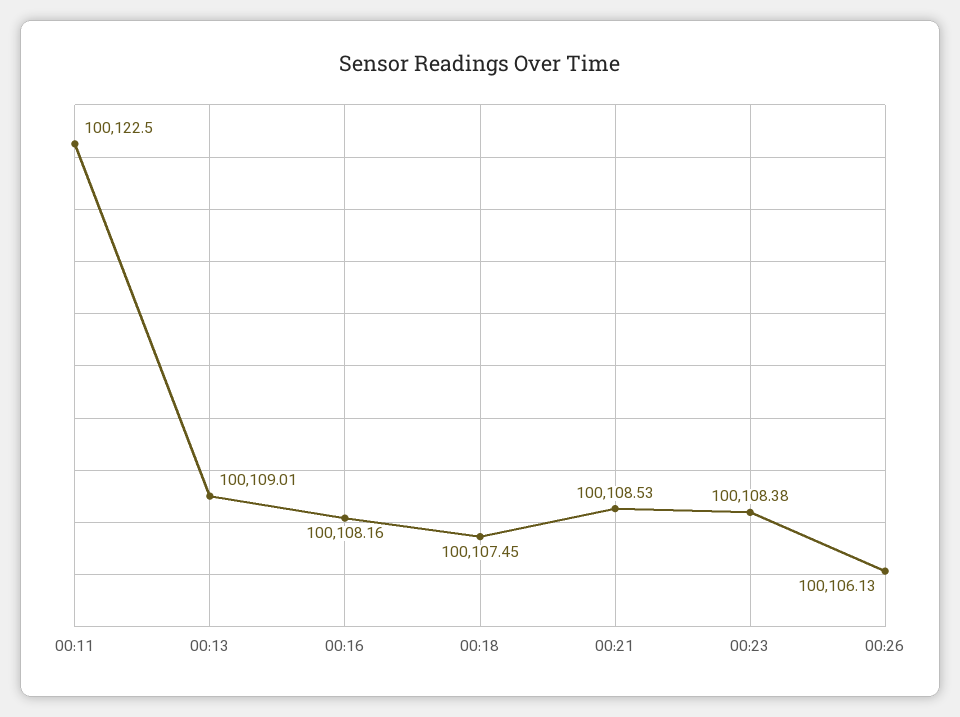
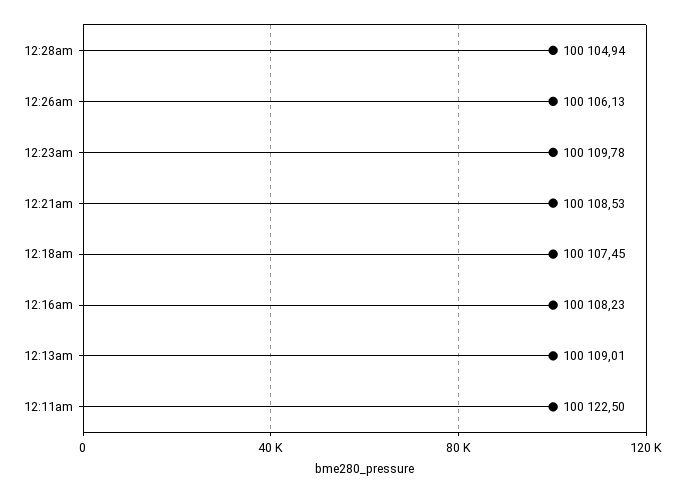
00:16: 100108.16 -> 100108.23
00:23: 100108.38 -> 100109.78
12:28am: none -> 100104.94

